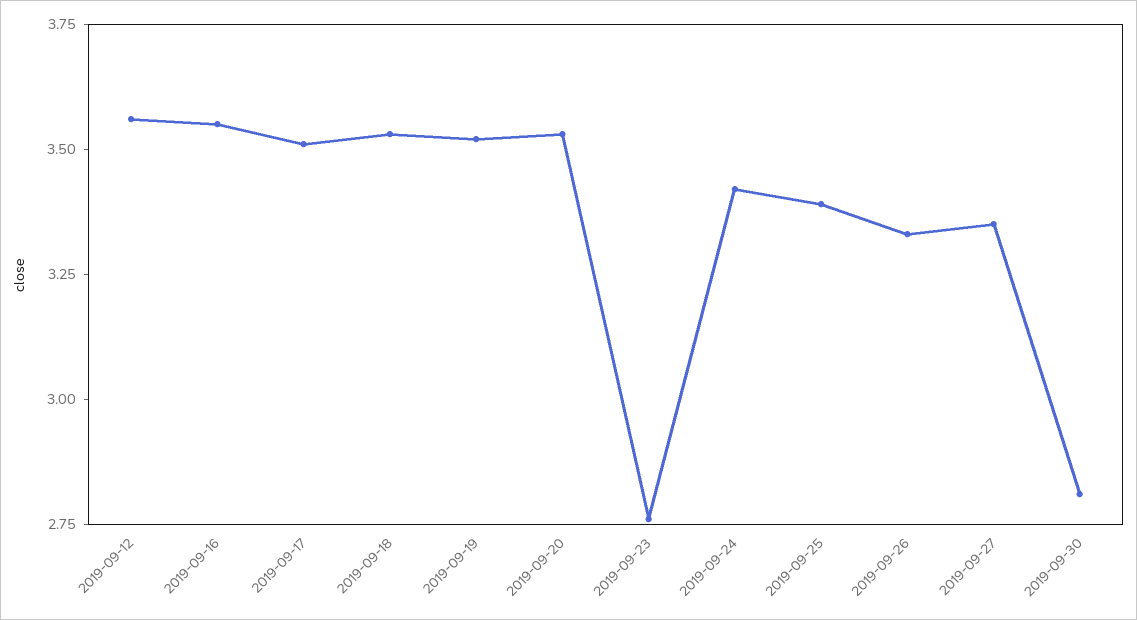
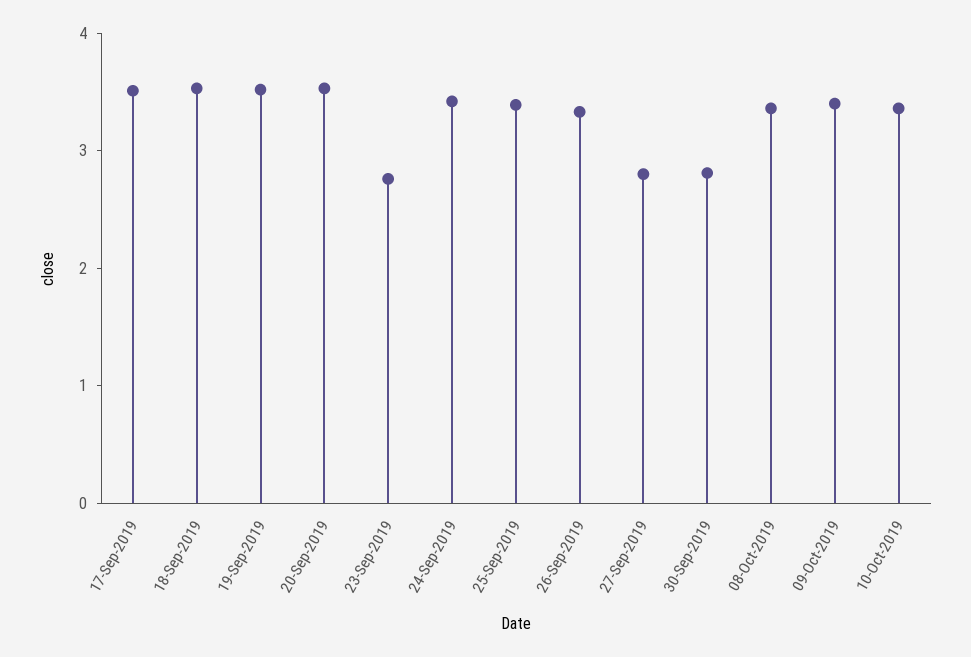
2019-09-12: 3.55 -> none
2019-09-16: 3.55 -> none
2019-09-27: 3.35 -> 2.8
08-Oct-2019: none -> 3.4
09-Oct-2019: none -> 3.4
10-Oct-2019: none -> 3.4

